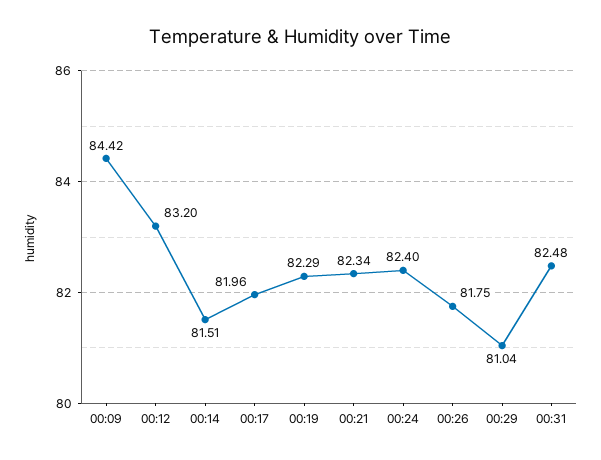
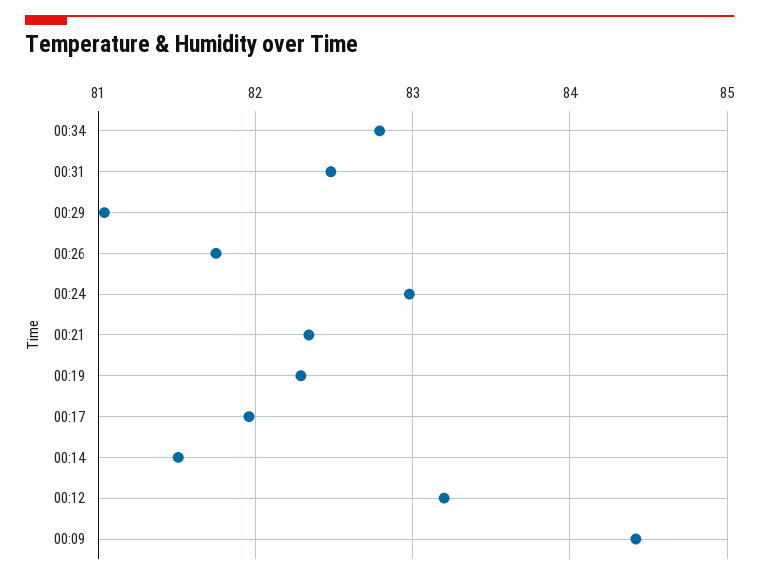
00:24: 82.4 -> 83
00:34: none -> 82.8

